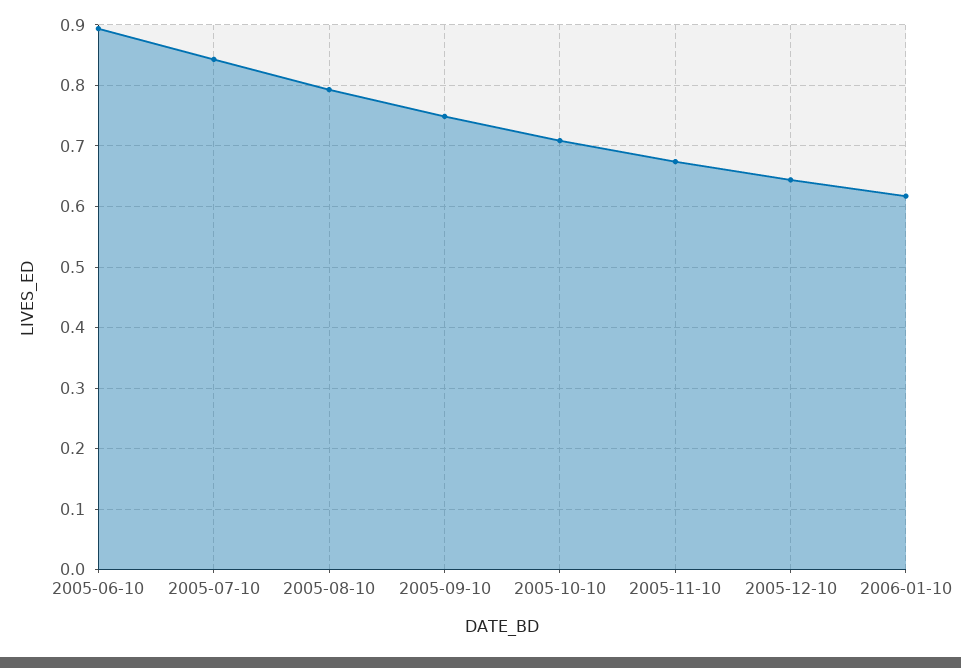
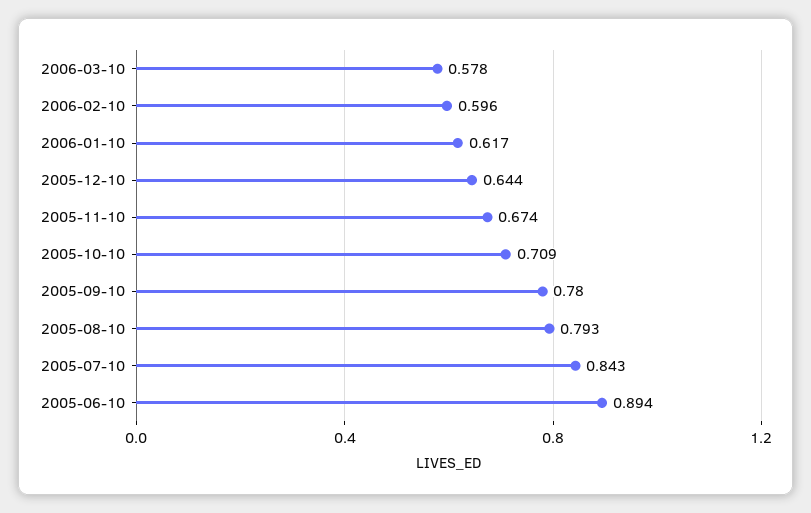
2005-09-10: 0.75 -> 0.78
2006-03-10: none -> 0.578
2006-02-10: none -> 0.596

